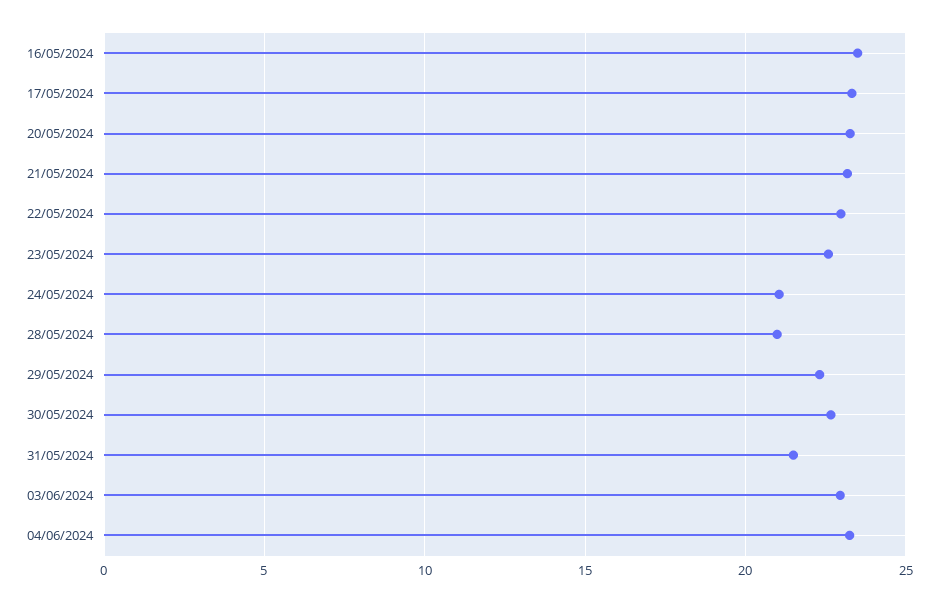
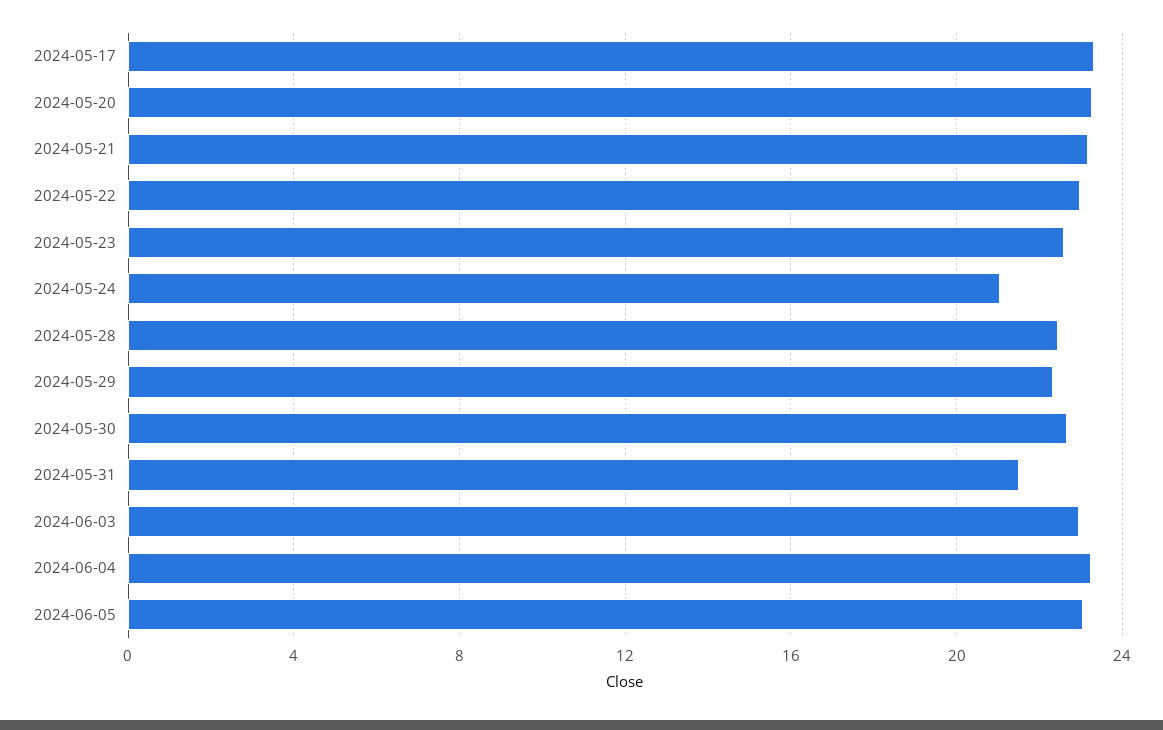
16/05/2024: 23.5 -> none
28/05/2024: 21 -> 22.5
2024-06-05: none -> 23

